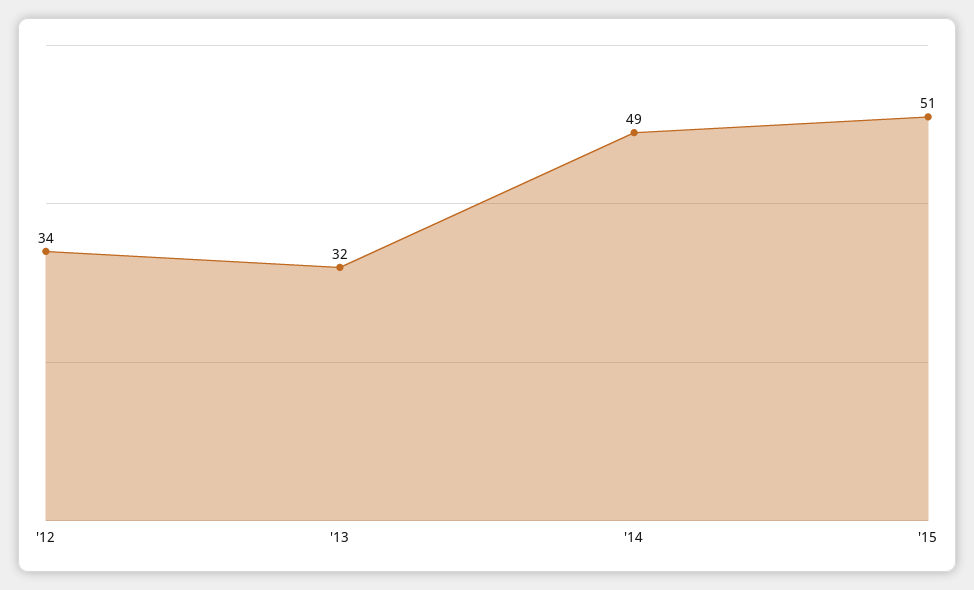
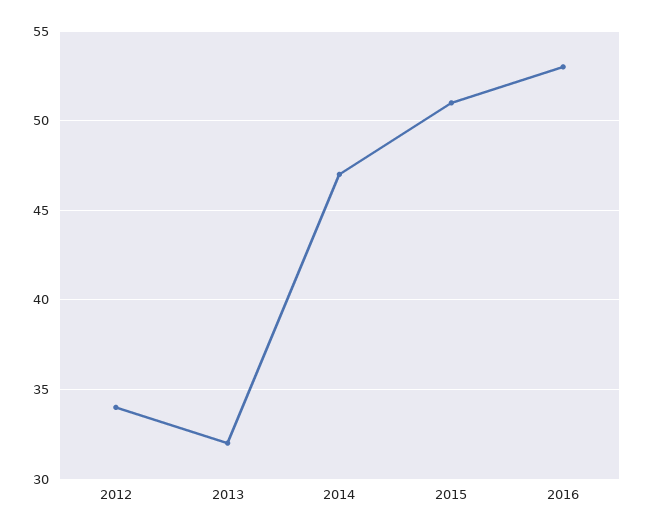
'14: 49 -> 47
2016: none -> 53

